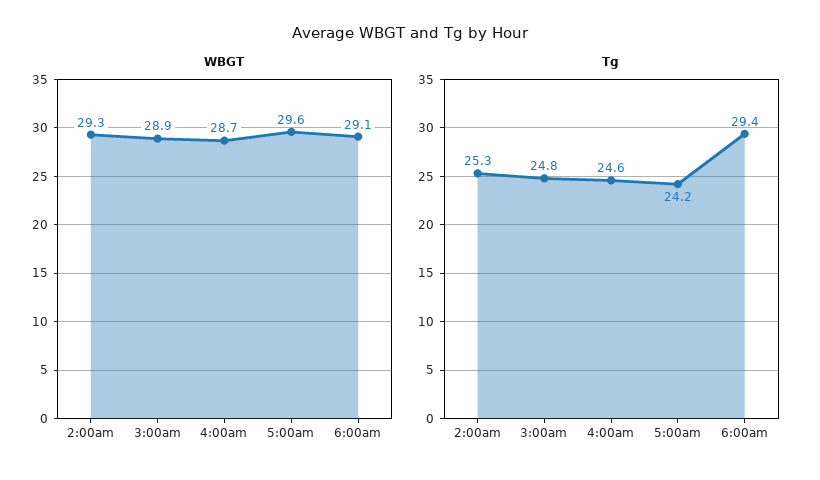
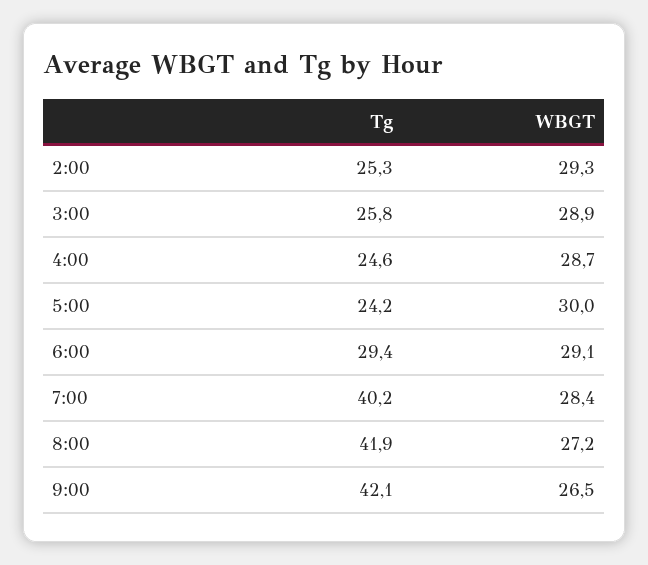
WBGT, 5:00am: 29.6 -> 30
Tg, 3:00am: 24.8 -> 25.8
Tg, 7:00: none -> 40.2
WBGT, 7:00: none -> 28.4
Tg, 8:00: none -> 41.9
WBGT, 8:00: none -> 27.2
Tg, 9:00: none -> 42.1
WBGT, 9:00: none -> 26.5

